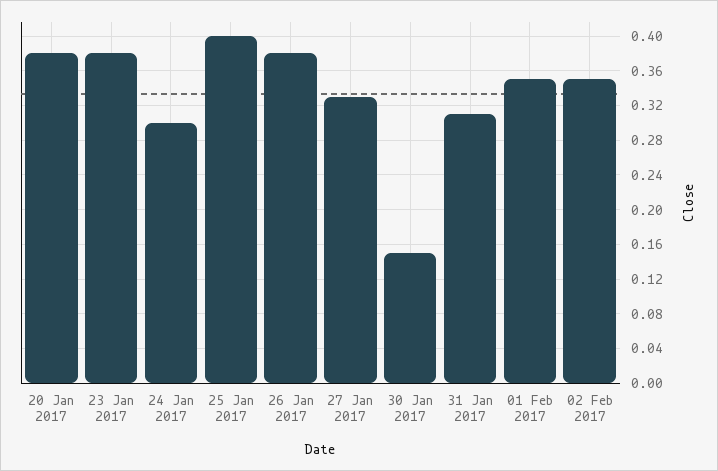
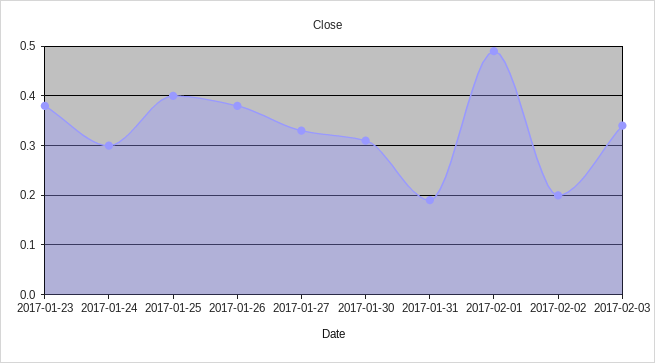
20 Jan 2017: 0.38 -> none
30 Jan 2017: 0.15 -> 0.3
31 Jan 2017: 0.31 -> 0.2
01 Feb 2017: 0.35 -> 0.5
02 Feb 2017: 0.35 -> 0.2
2017-02-03: none -> 0.35

